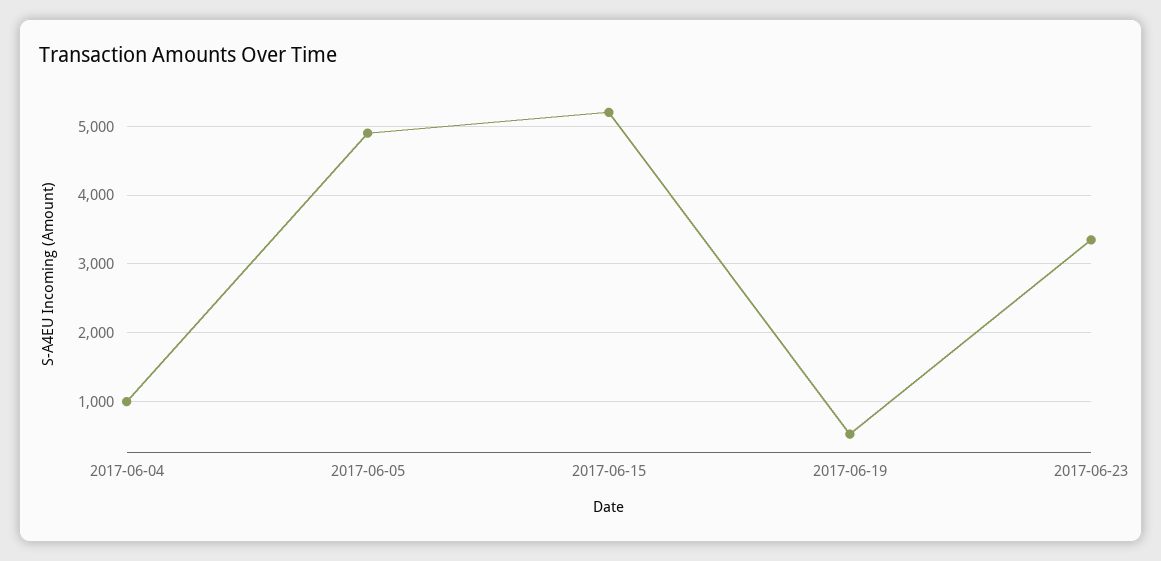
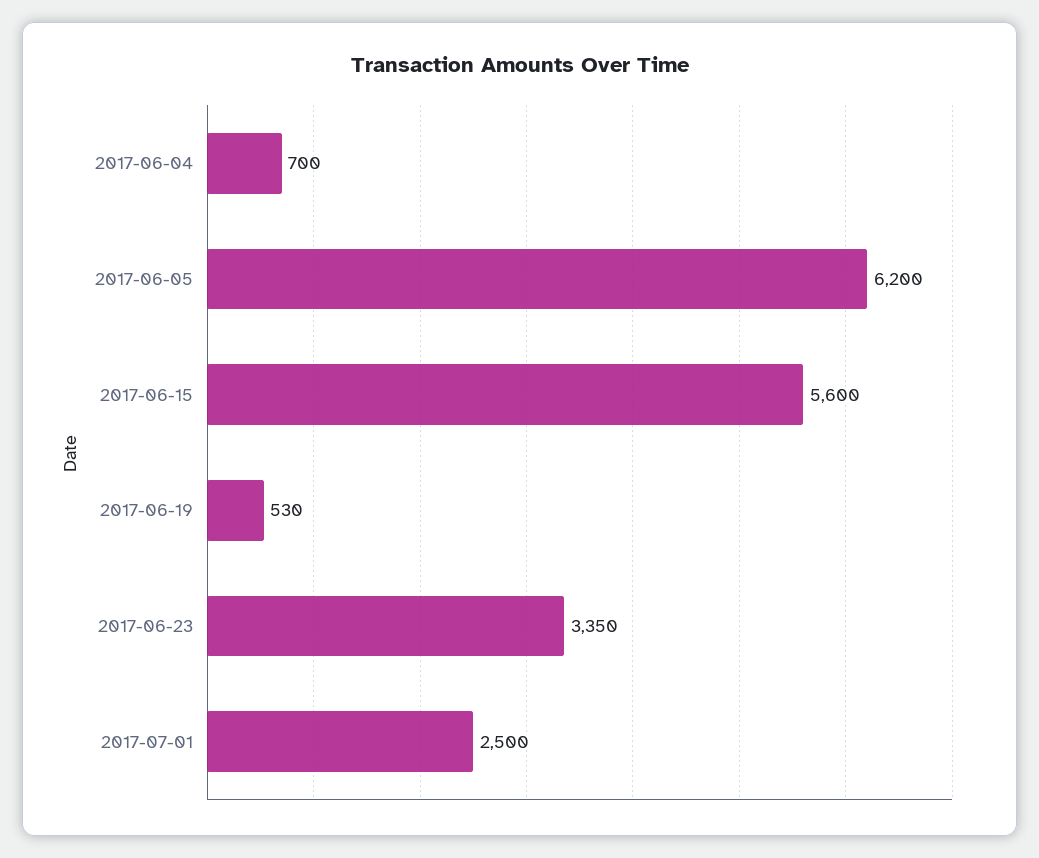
2017-06-04: 1000 -> 700
2017-06-05: 4900 -> 6200
2017-06-15: 5200 -> 5600
2017-07-01: none -> 2500

